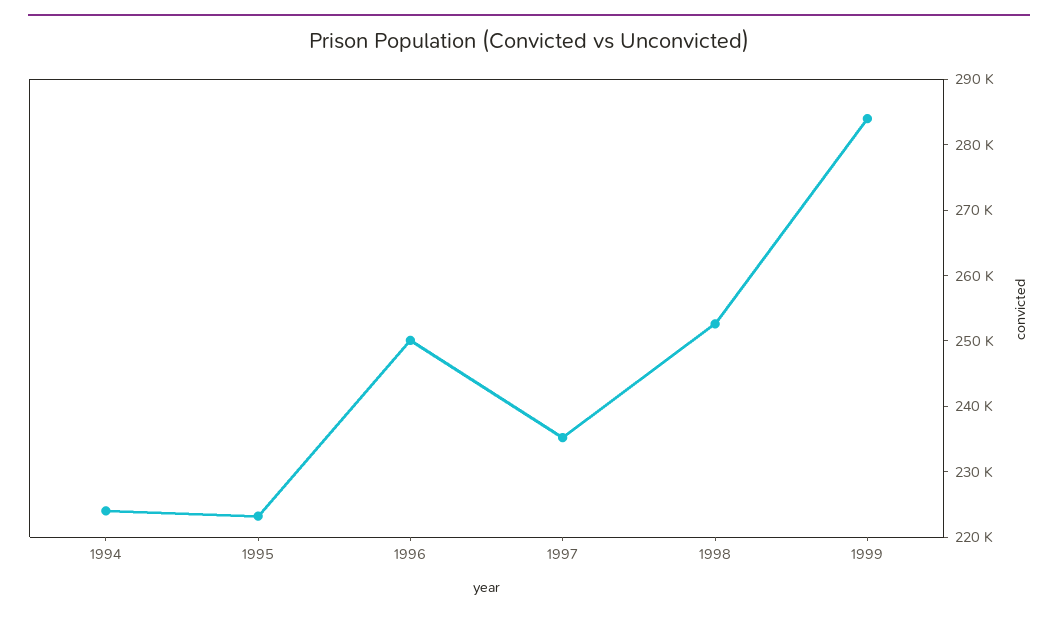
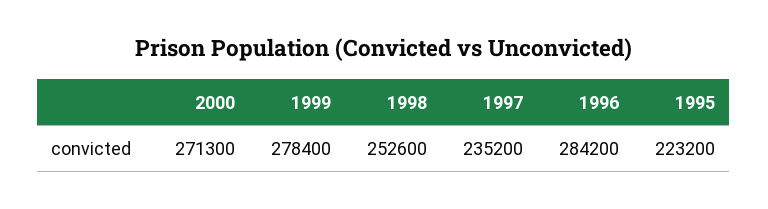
1994: 224000 -> none
1996: 250000 -> 284200
1999: 284000 -> 278400
2000: none -> 271300

